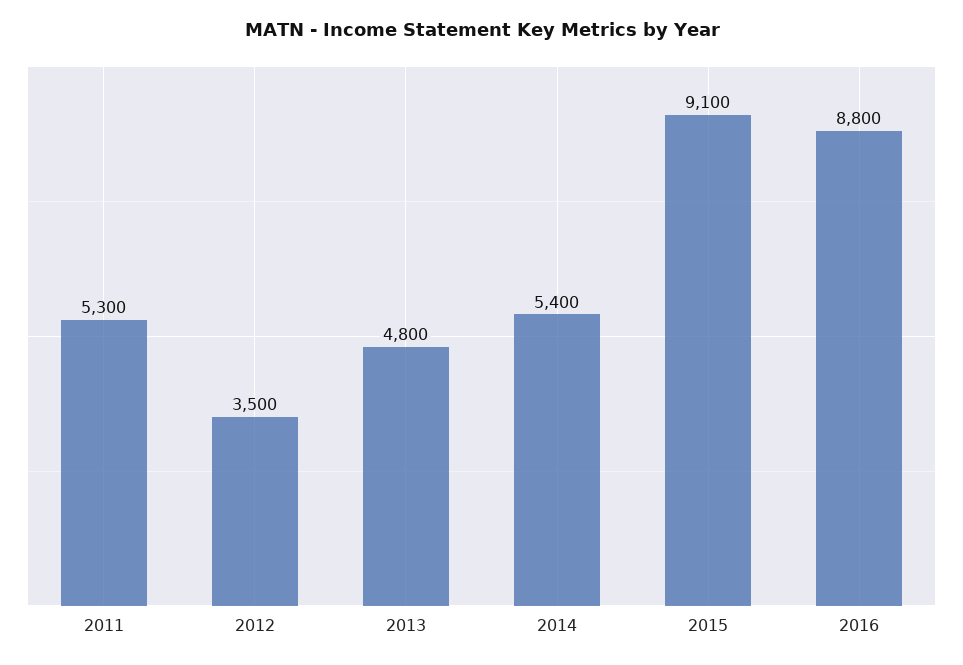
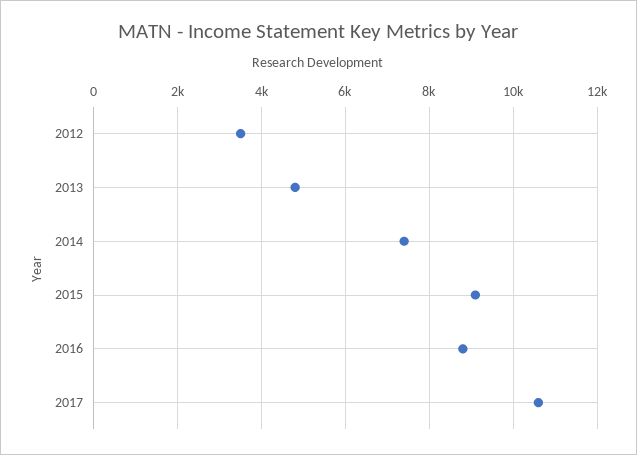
2011: 5300 -> none
2014: 5400 -> 7400
2017: none -> 10600

